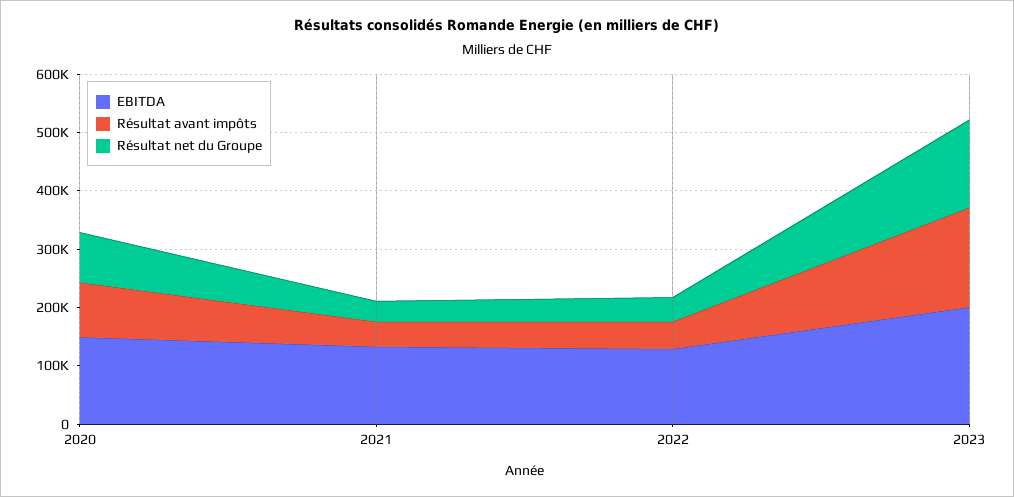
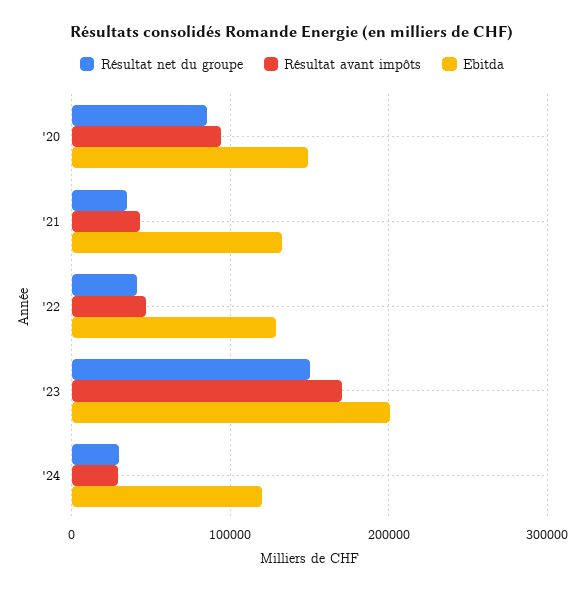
Résultat net du Groupe, '24: none -> 30000
Résultat avant impôts, '24: none -> 30000
EBITDA, '24: none -> 120000

